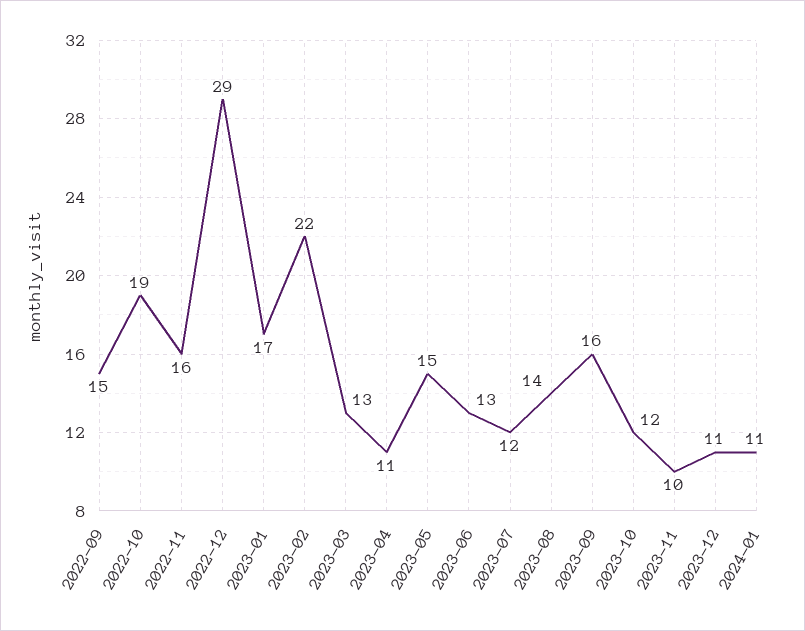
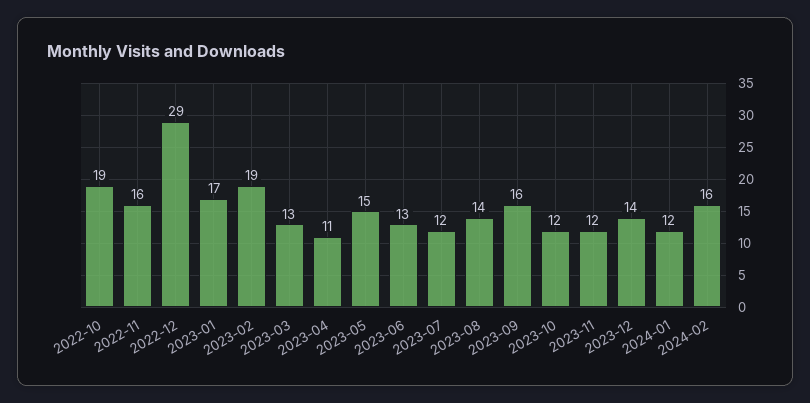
2022-09: 15 -> none
2023-02: 22 -> 19
2023-11: 10 -> 12
2023-12: 11 -> 14
2024-01: 11 -> 12
2024-02: none -> 16

